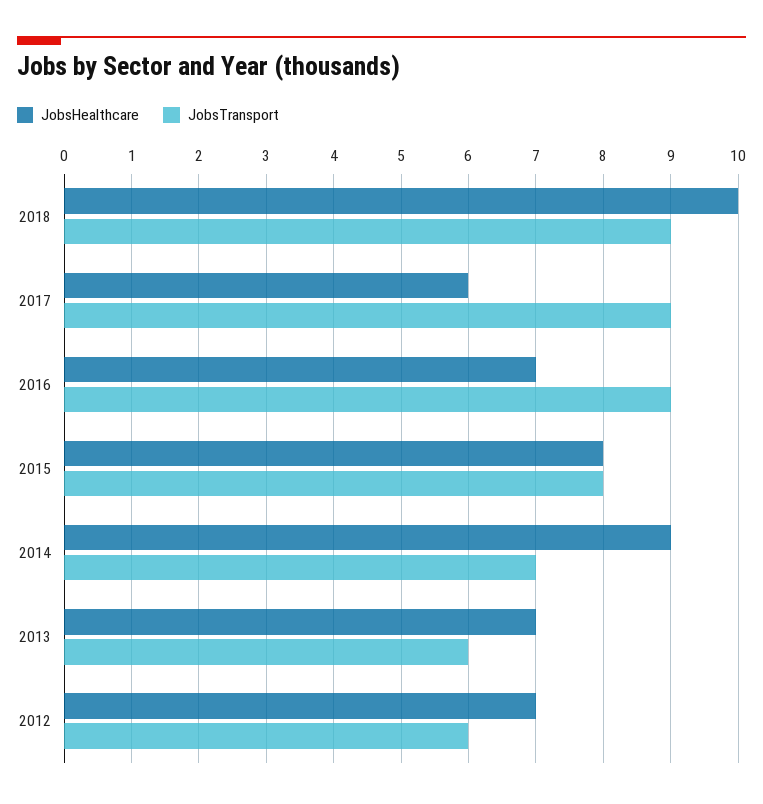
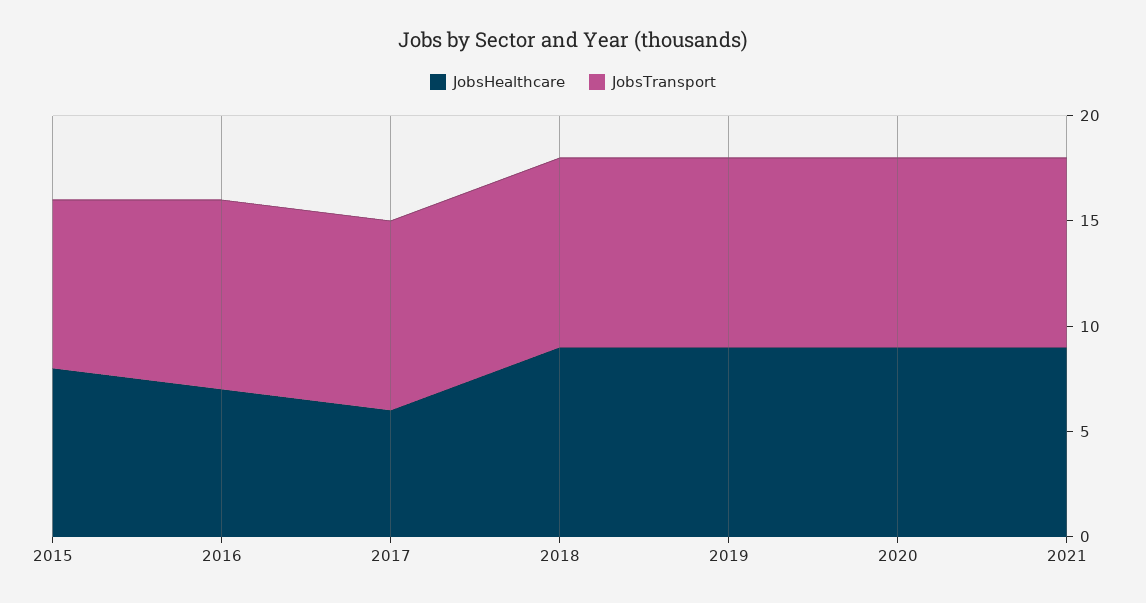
JobsHealthcare, 2018: 10 -> 9
JobsHealthcare, 2014: 9 -> none
JobsTransport, 2014: 7 -> none
JobsHealthcare, 2013: 7 -> none
JobsTransport, 2013: 6 -> none
JobsHealthcare, 2012: 7 -> none
JobsTransport, 2012: 6 -> none
JobsHealthcare, 2019: none -> 9
JobsTransport, 2019: none -> 9
JobsHealthcare, 2020: none -> 9
JobsTransport, 2020: none -> 9
JobsHealthcare, 2021: none -> 9
JobsTransport, 2021: none -> 9

